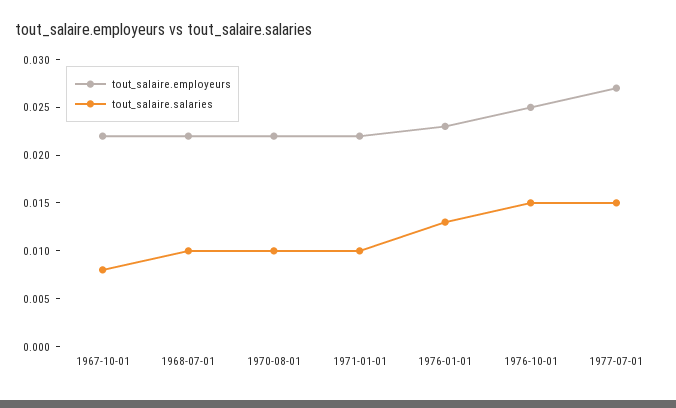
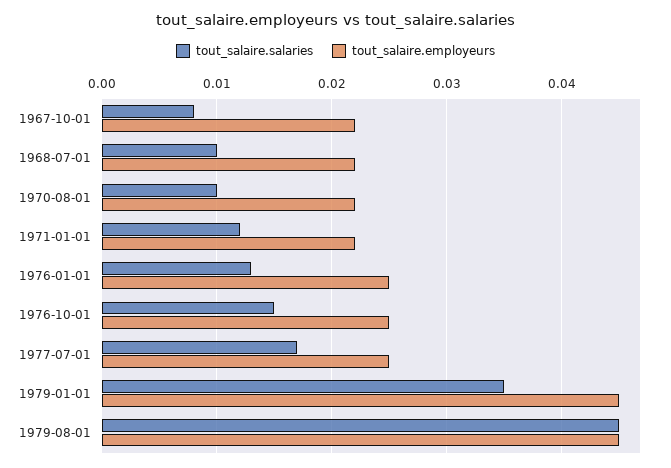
tout_salaire.salaries, 1971-01-01: 0.01 -> 0.012
tout_salaire.employeurs, 1976-01-01: 0.023 -> 0.025
tout_salaire.employeurs, 1977-07-01: 0.027 -> 0.025
tout_salaire.salaries, 1977-07-01: 0.015 -> 0.017
tout_salaire.salaries, 1979-01-01: none -> 0.035
tout_salaire.employeurs, 1979-01-01: none -> 0.045
tout_salaire.salaries, 1979-08-01: none -> 0.045
tout_salaire.employeurs, 1979-08-01: none -> 0.045

